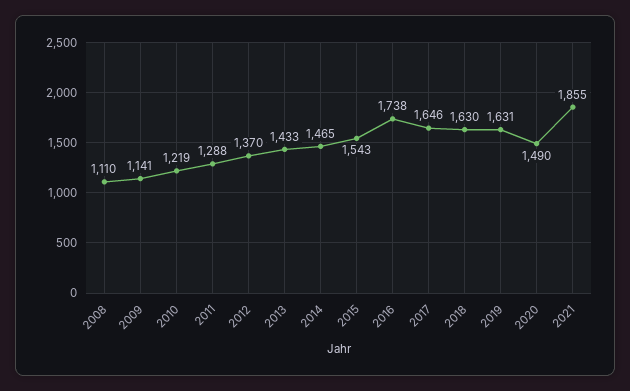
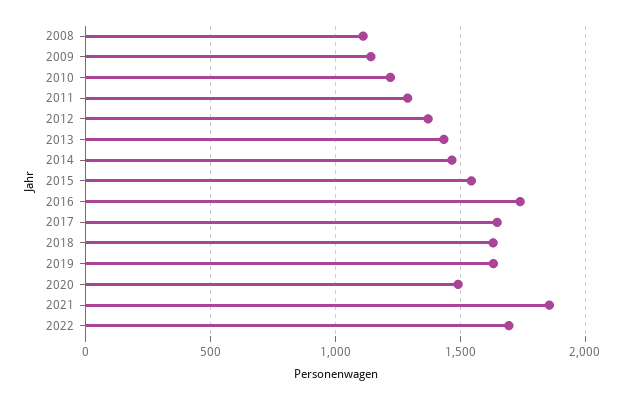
2022: none -> 1700

